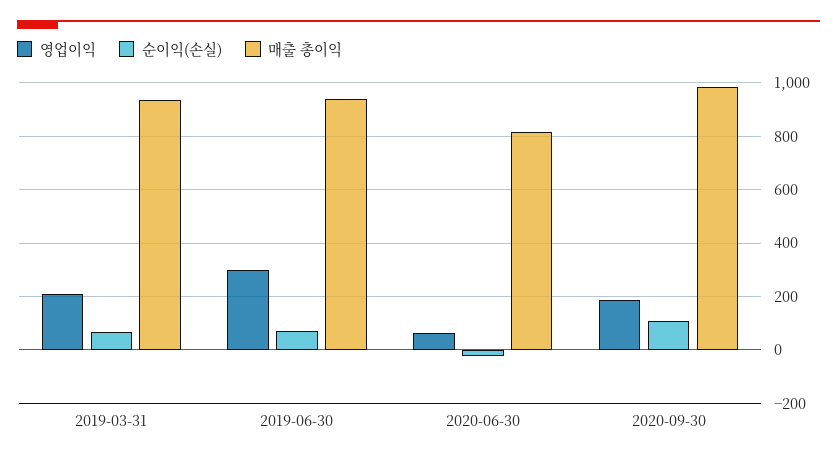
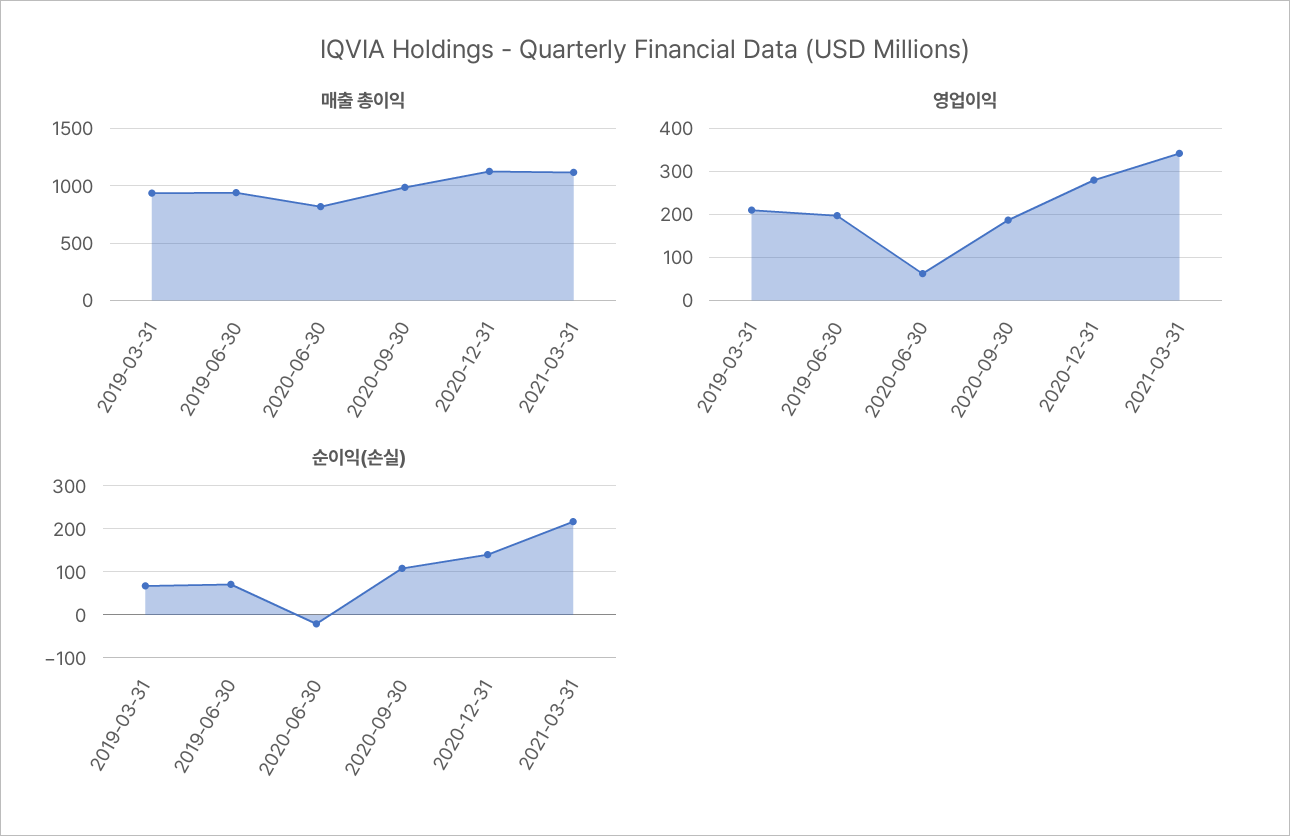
영업이익, 2019-06-30: 300 -> 200
매출 총이익, 2020-12-31: none -> 1100
매출 총이익, 2021-03-31: none -> 1100
영업이익, 2020-12-31: none -> 280
영업이익, 2021-03-31: none -> 340
순이익(손실), 2020-12-31: none -> 140
순이익(손실), 2021-03-31: none -> 220

